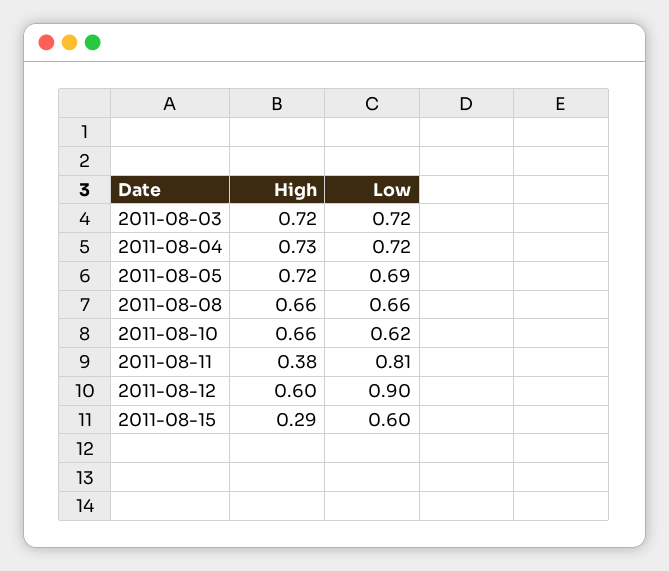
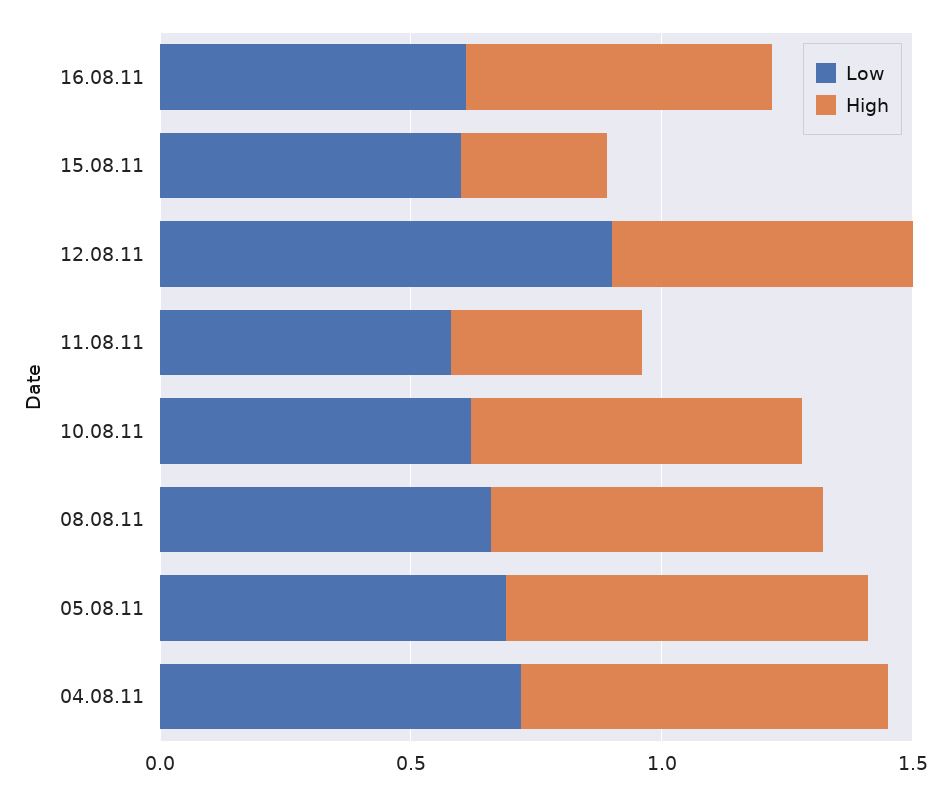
High, 2011-08-03: 0.72 -> none
Low, 2011-08-03: 0.72 -> none
Low, 2011-08-11: 0.81 -> 0.6
Low, 16.08.11: none -> 0.6
High, 16.08.11: none -> 0.6

